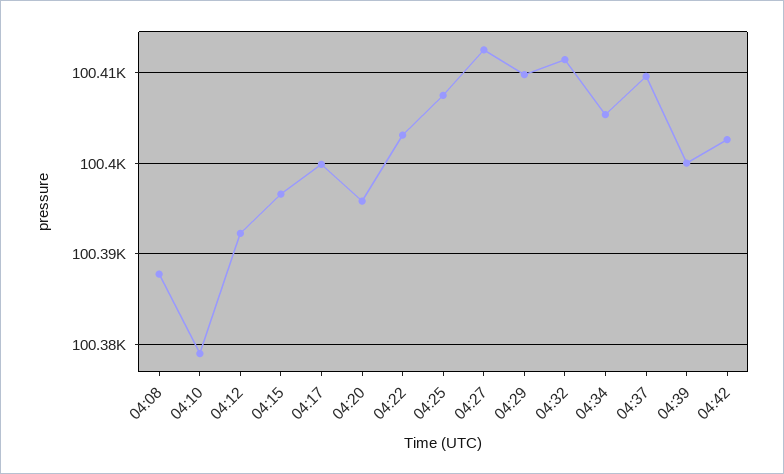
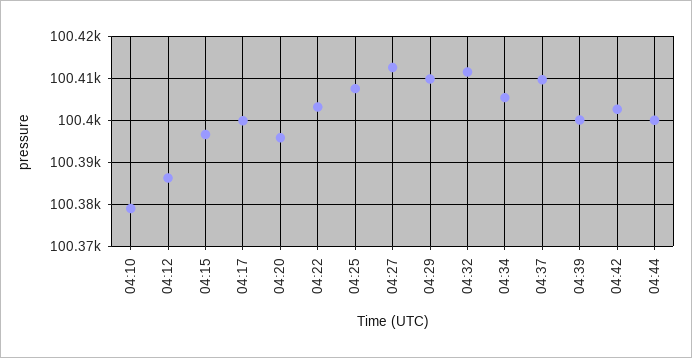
04:08: 100388 -> none
04:12: 100392 -> 100386
04:44: none -> 100400

